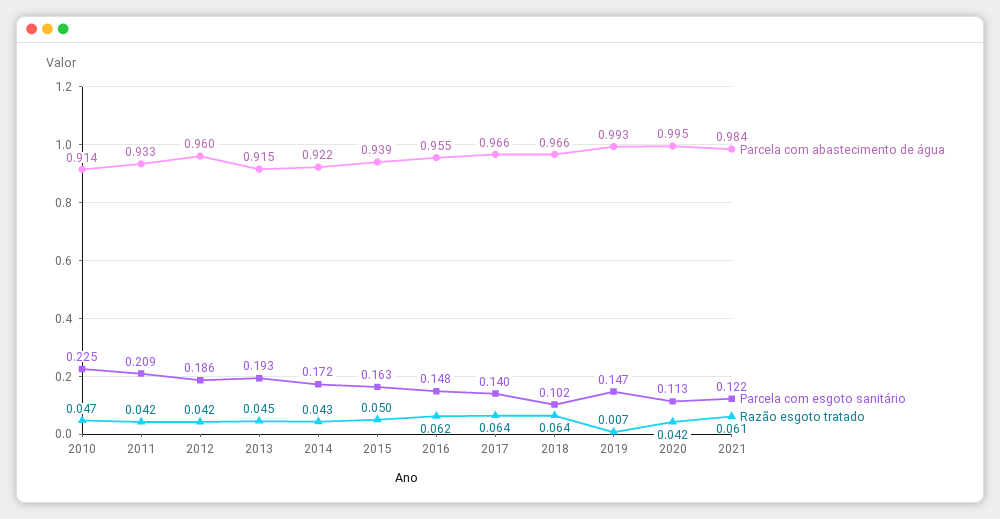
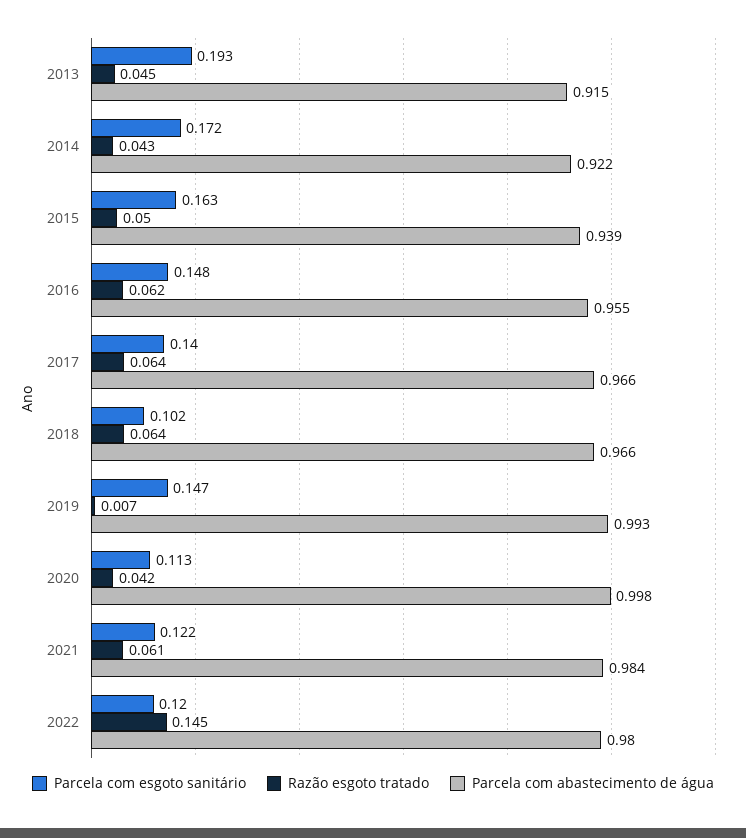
Parcela com abastecimento de água, 2010: 0.914 -> none
Parcela com esgoto sanitário, 2010: 0.225 -> none
Razão esgoto tratado, 2010: 0.047 -> none
Parcela com abastecimento de água, 2011: 0.933 -> none
Parcela com esgoto sanitário, 2011: 0.209 -> none
Razão esgoto tratado, 2011: 0.042 -> none
Parcela com abastecimento de água, 2012: 0.96 -> none
Parcela com esgoto sanitário, 2012: 0.186 -> none
Razão esgoto tratado, 2012: 0.042 -> none
Parcela com abastecimento de água, 2020: 0.995 -> 0.998
Parcela com esgoto sanitário, 2022: none -> 0.12
Razão esgoto tratado, 2022: none -> 0.145
Parcela com abastecimento de água, 2022: none -> 0.98

